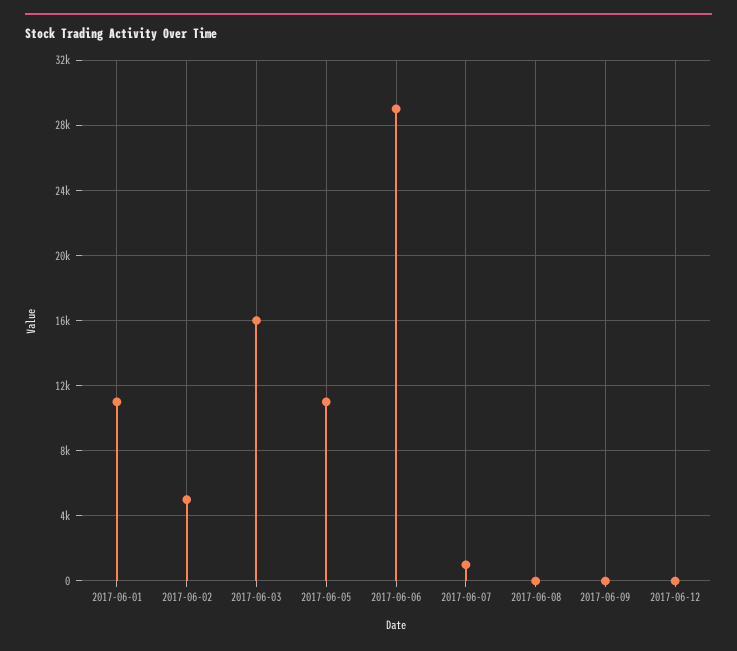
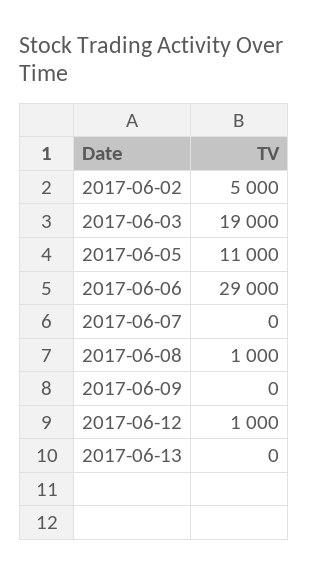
2017-06-01: 11000 -> none
2017-06-03: 16000 -> 19000
2017-06-07: 1000 -> 0
2017-06-08: 0 -> 1000
2017-06-12: 0 -> 1000
2017-06-13: none -> 0

